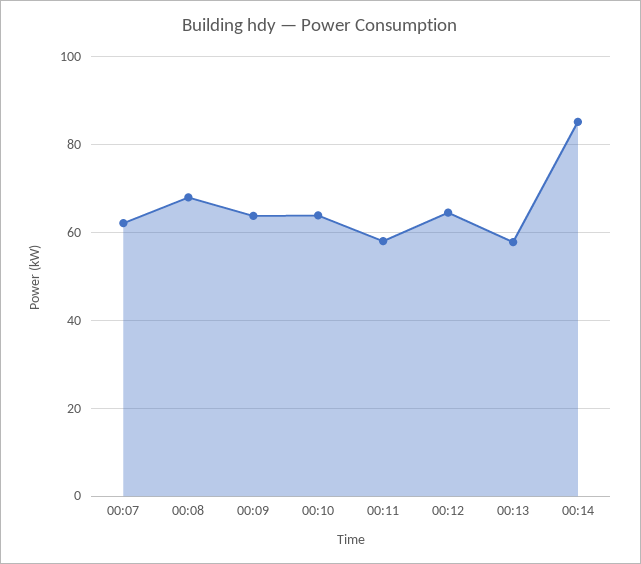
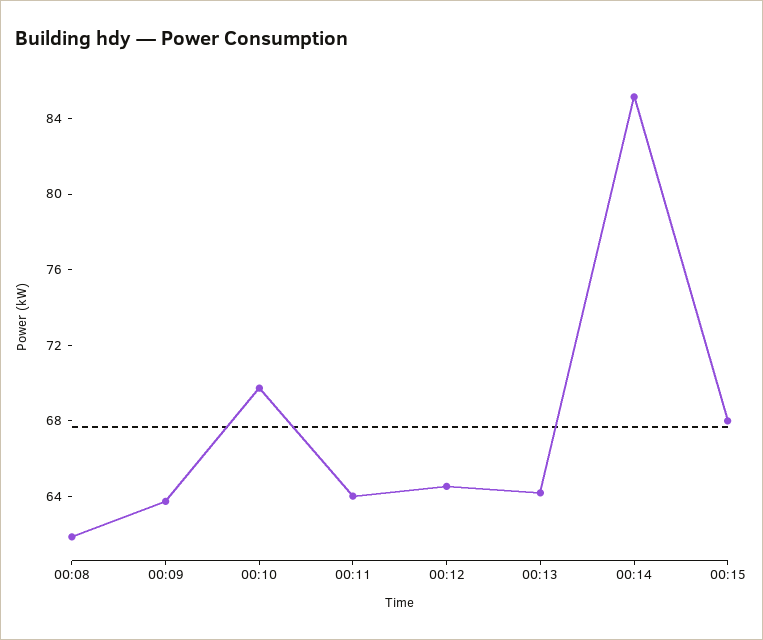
00:07: 62 -> none
00:08: 68 -> 62
00:10: 64 -> 70
00:11: 58 -> 64
00:13: 58 -> 64
00:15: none -> 68

